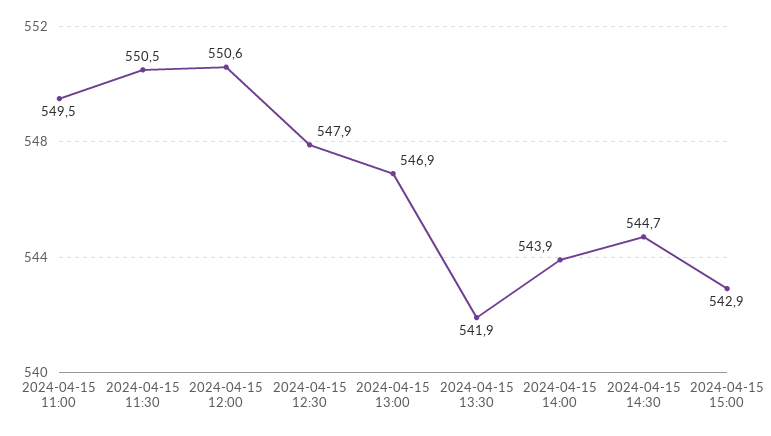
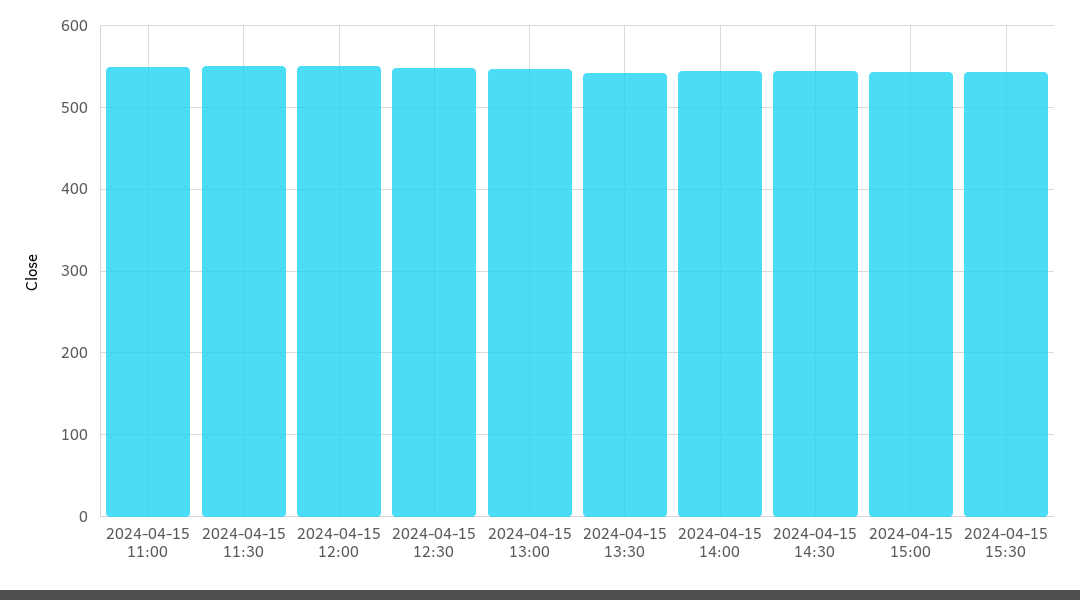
2024-04-15 15:30: none -> 540

